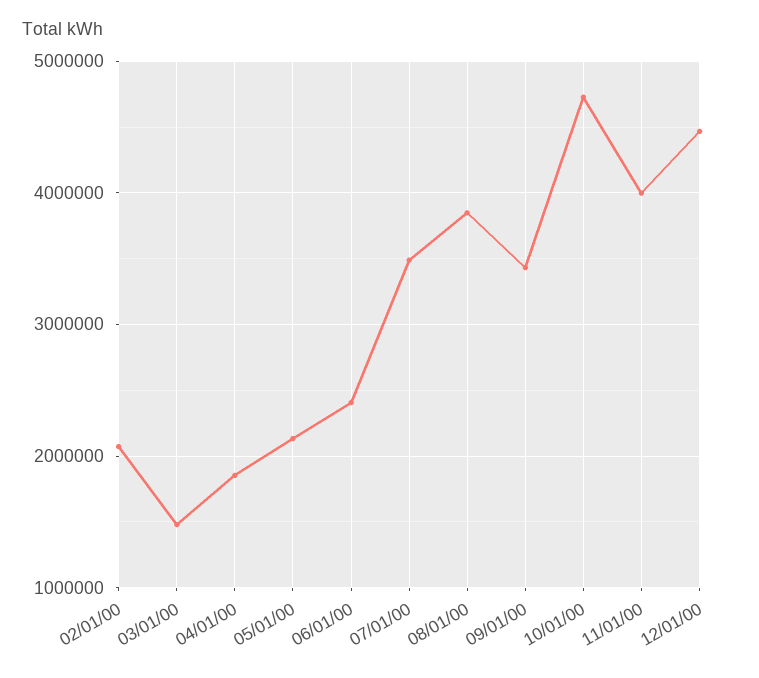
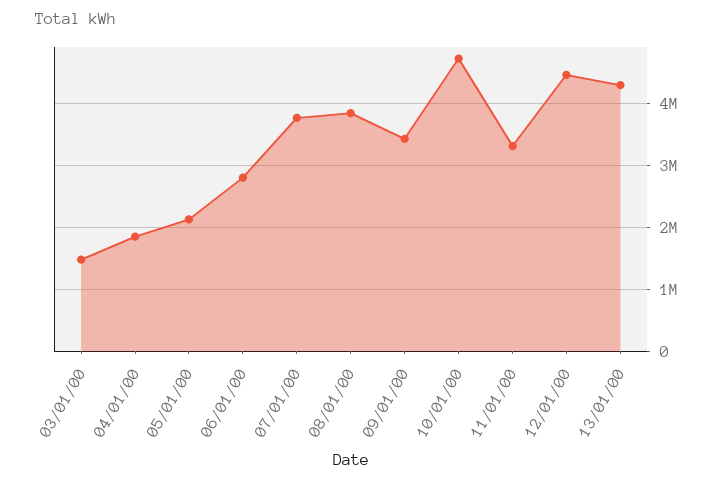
02/01/00: 2100000 -> none
06/01/00: 2400000 -> 2800000
07/01/00: 3500000 -> 3800000
11/01/00: 4000000 -> 3300000
13/01/00: none -> 4300000

